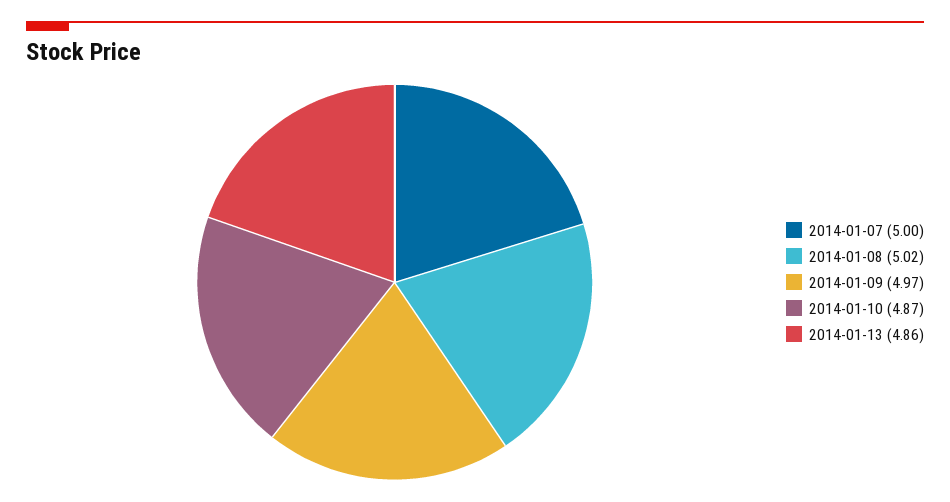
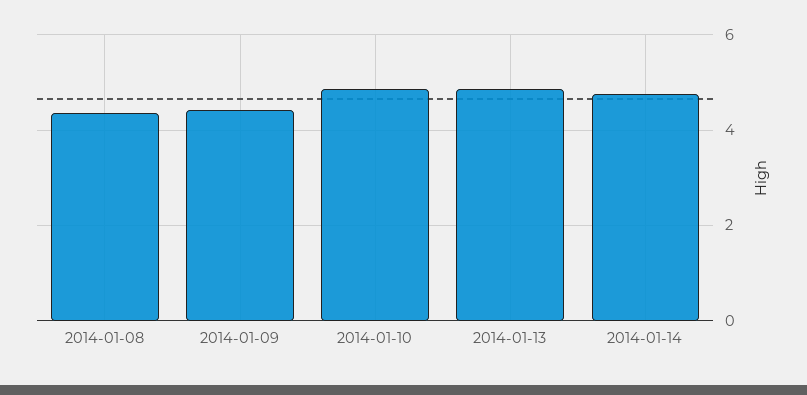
2014-01-07: 5 -> none
2014-01-08: 5.02 -> 4.4
2014-01-09: 4.97 -> 4.4
2014-01-14: none -> 4.8

